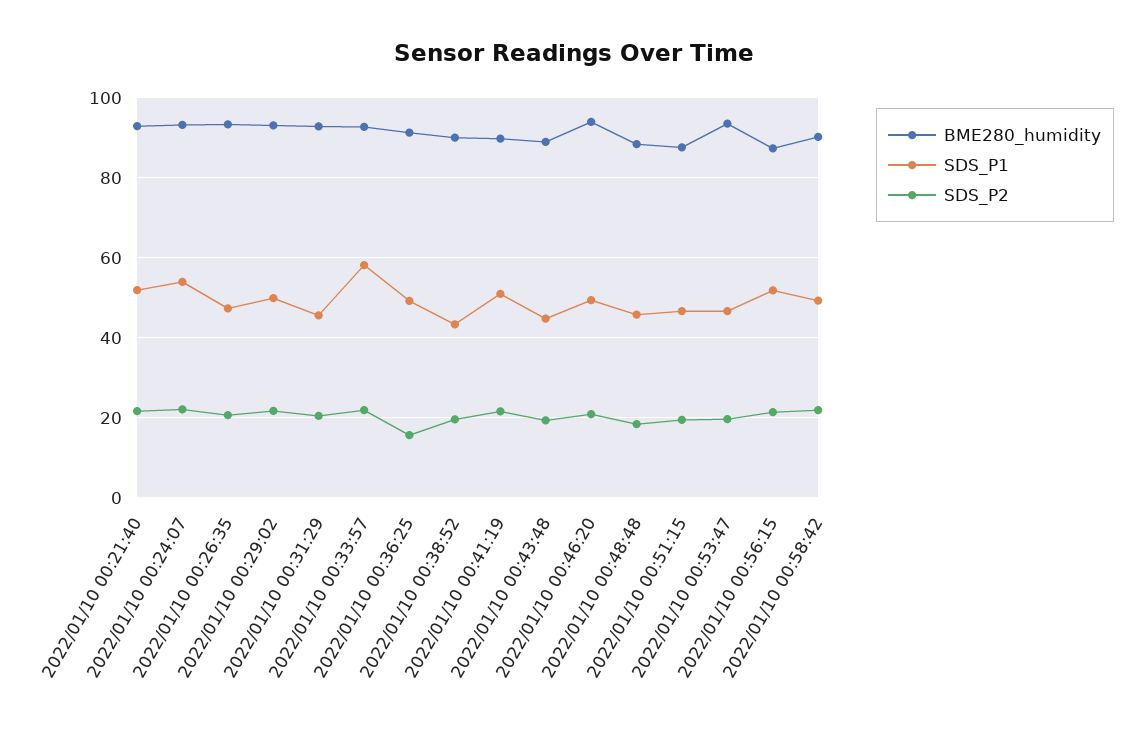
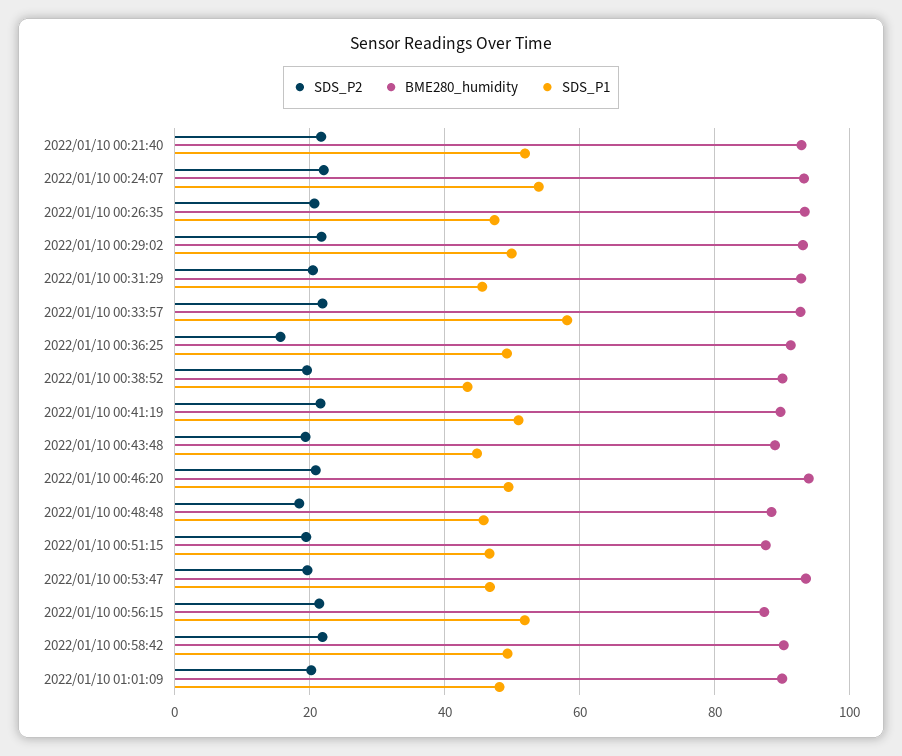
SDS_P2, 2022/01/10 01:01:09: none -> 20
BME280_humidity, 2022/01/10 01:01:09: none -> 90
SDS_P1, 2022/01/10 01:01:09: none -> 48

